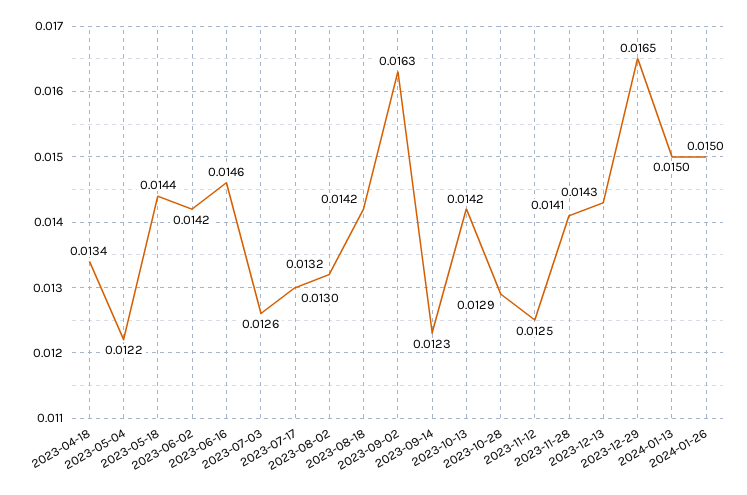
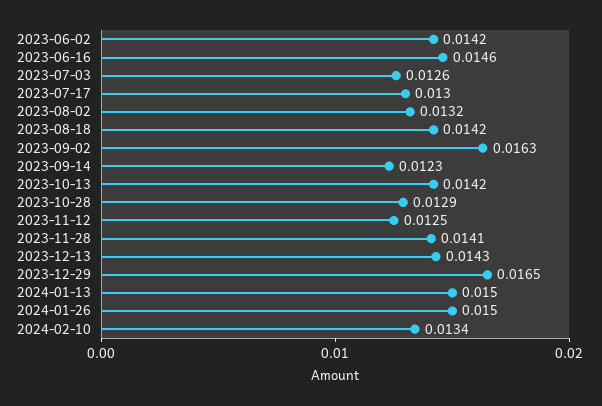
2023-04-18: 0.0134 -> none
2023-05-04: 0.0122 -> none
2023-05-18: 0.0144 -> none
2024-02-10: none -> 0.0134

